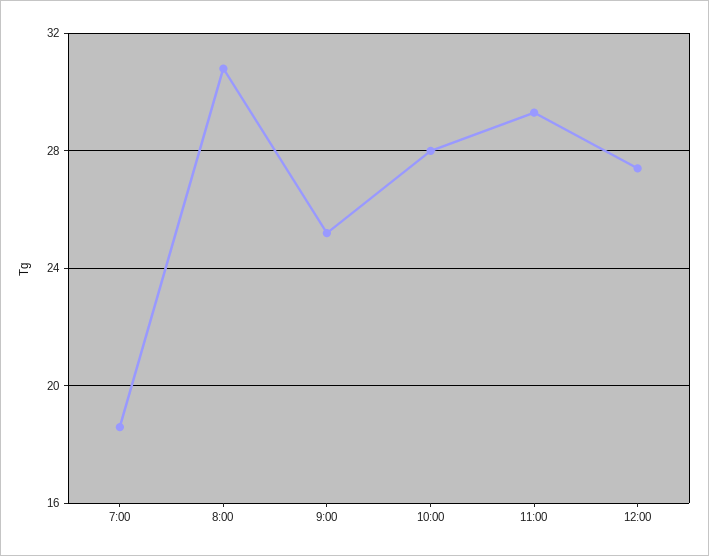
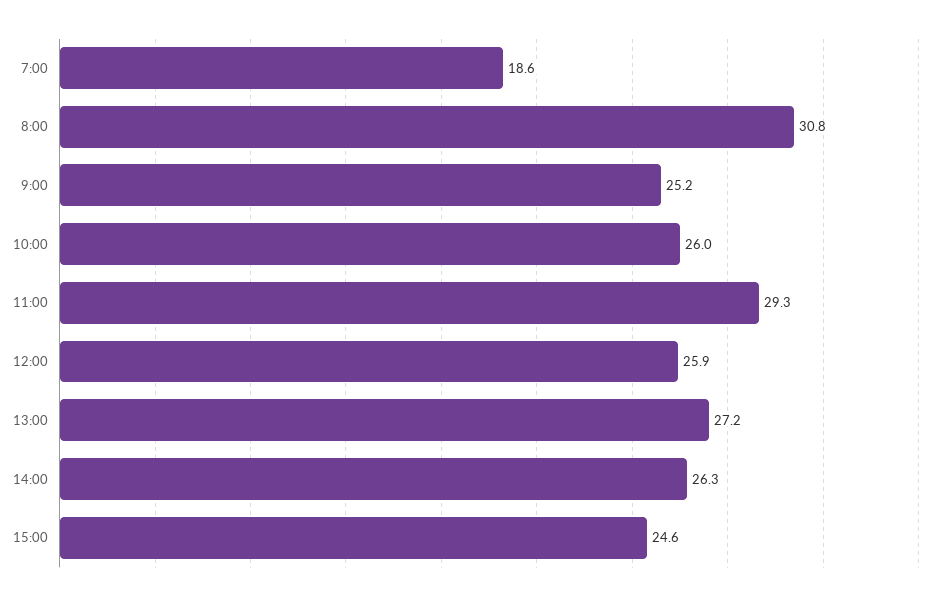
10:00: 28 -> 26
12:00: 27.5 -> 25.9
13:00: none -> 27.2
14:00: none -> 26.3
15:00: none -> 24.6

